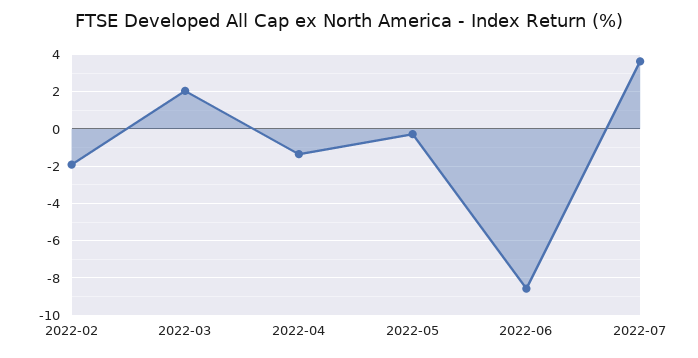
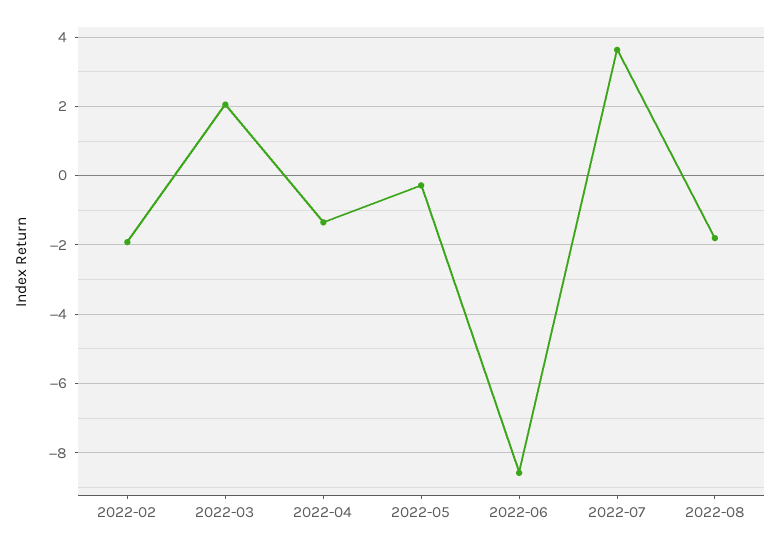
2022-08: none -> -1.8

